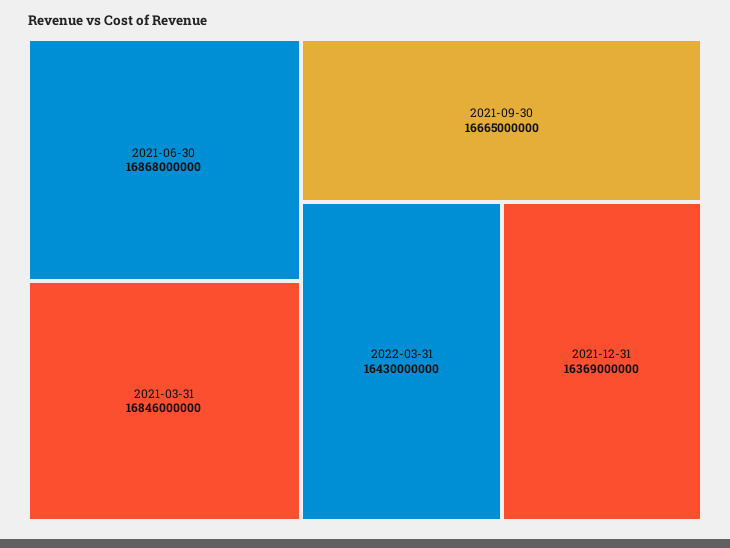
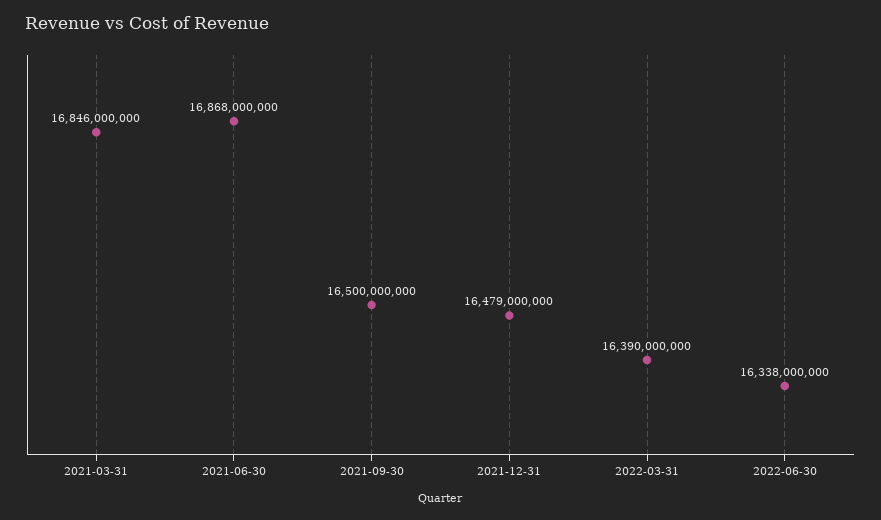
2021-09-30: 16665000000 -> 16500000000
2022-03-31: 16430000000 -> 16390000000
2021-12-31: 16369000000 -> 16479000000
2022-06-30: none -> 16338000000

